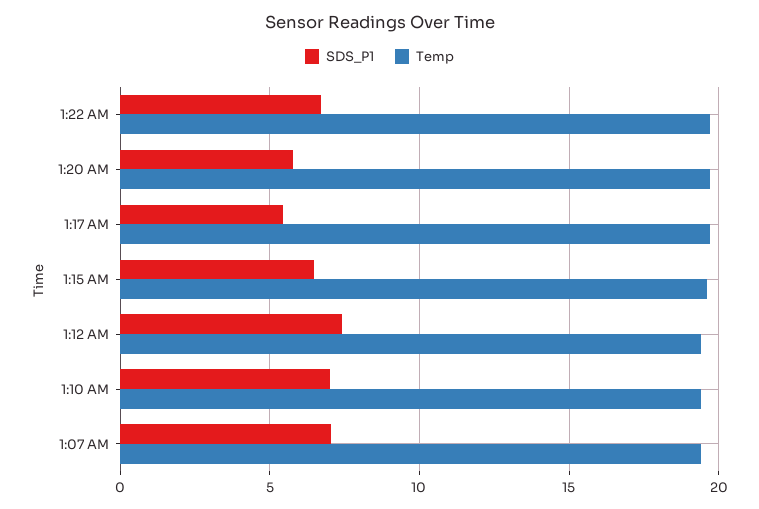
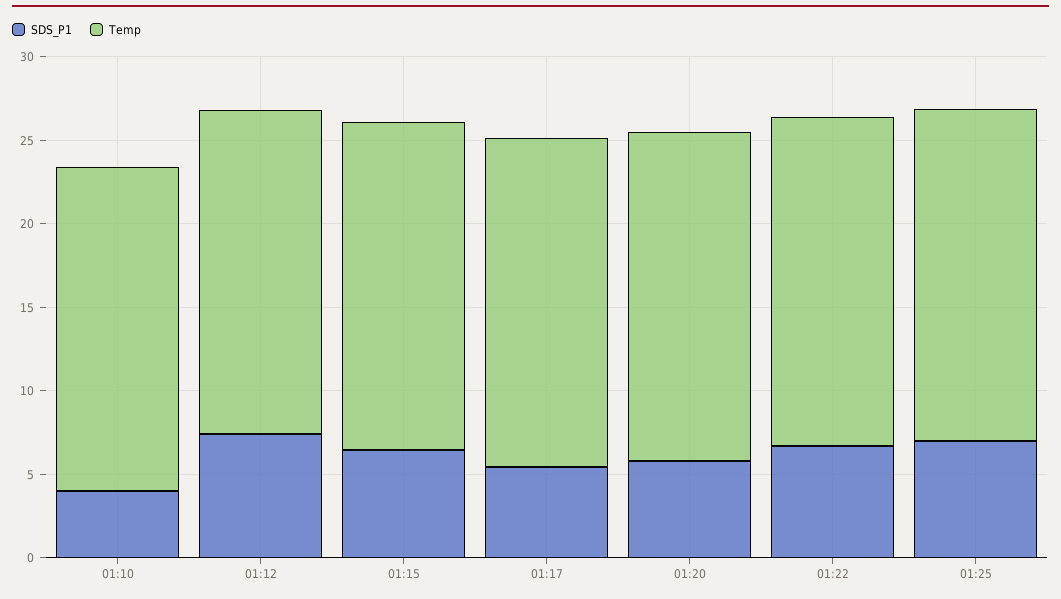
SDS_P1, 1:10 AM: 7 -> 4
SDS_P1, 1:07 AM: 7 -> none
Temp, 1:07 AM: 19.5 -> none
SDS_P1, 01:25: none -> 7
Temp, 01:25: none -> 20

